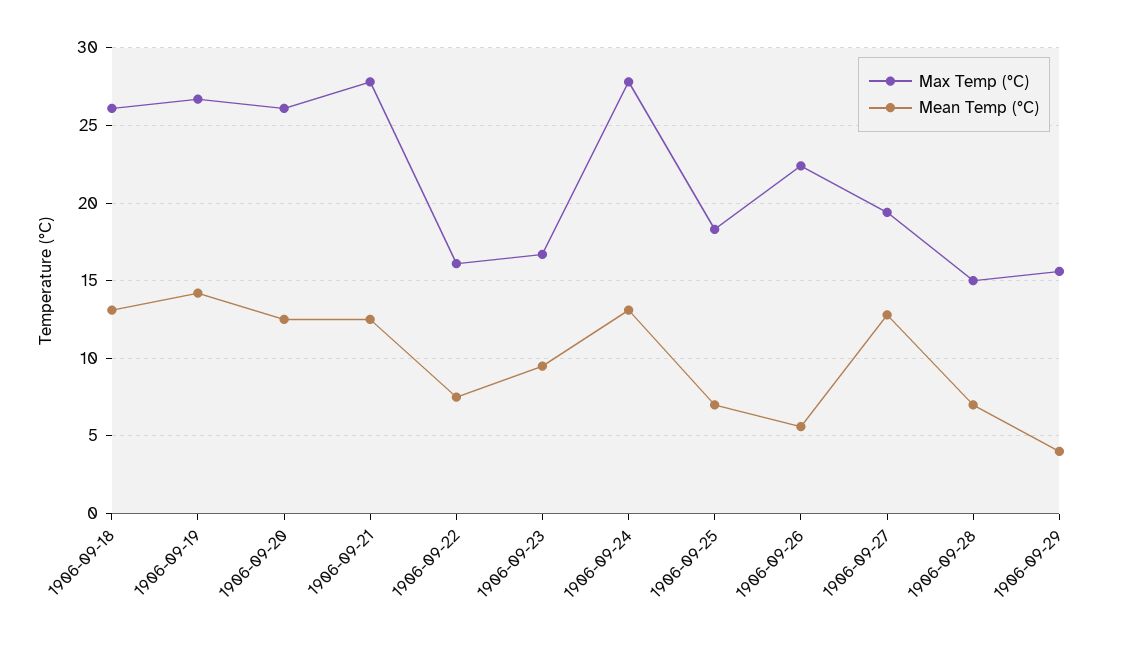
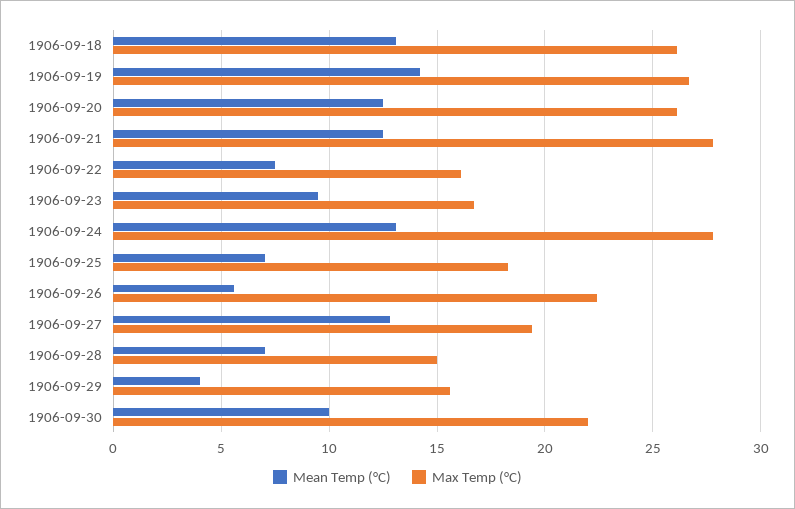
Mean Temp (°C), 1906-09-30: none -> 10
Max Temp (°C), 1906-09-30: none -> 22

